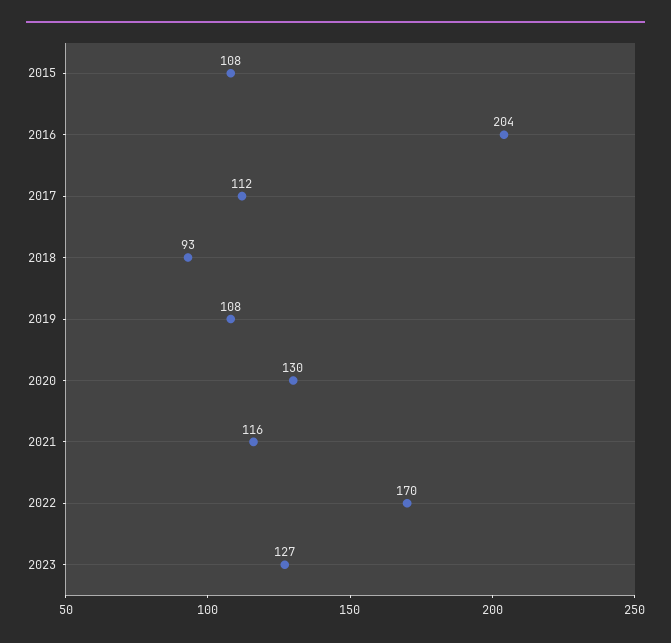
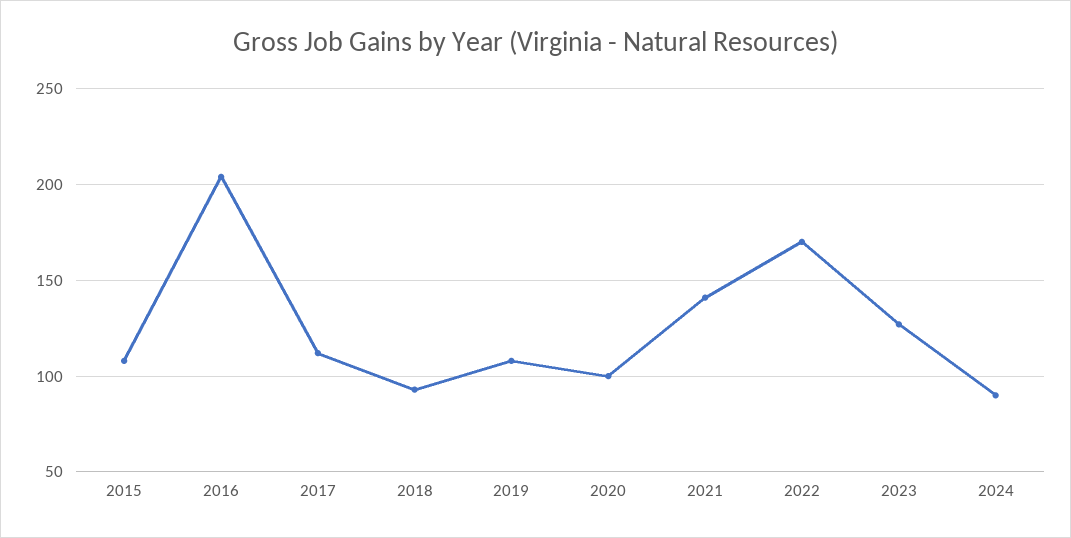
2020: 130 -> 100
2021: 116 -> 140
2024: none -> 90

